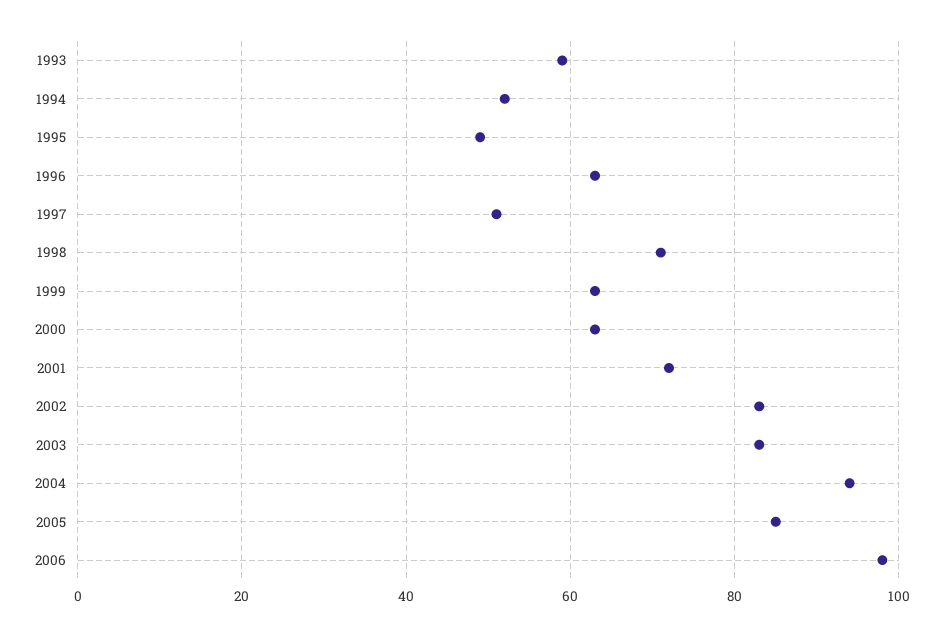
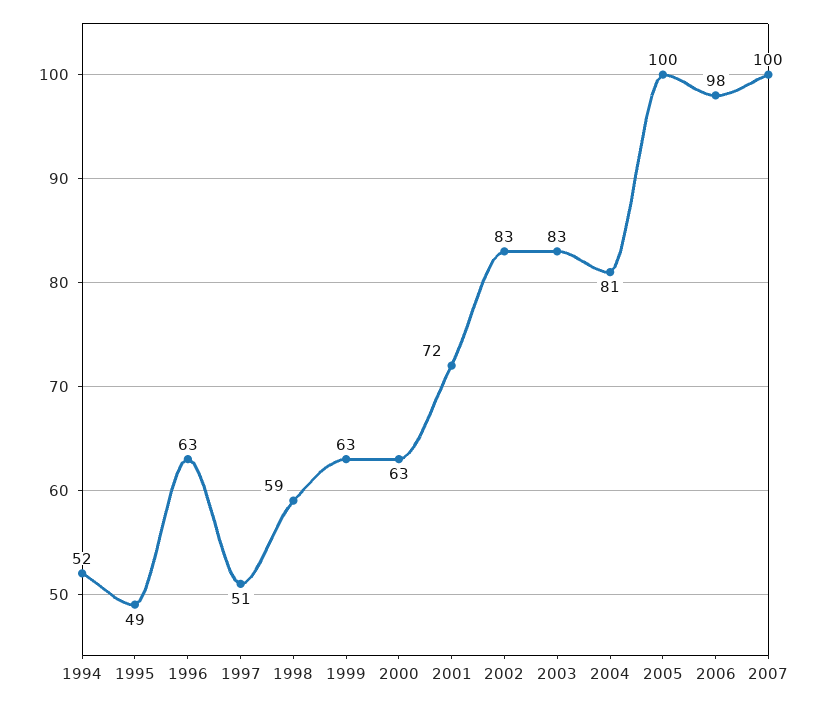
1993: 60 -> none
1998: 70 -> 59
2004: 95 -> 81
2005: 85 -> 100
2007: none -> 100

